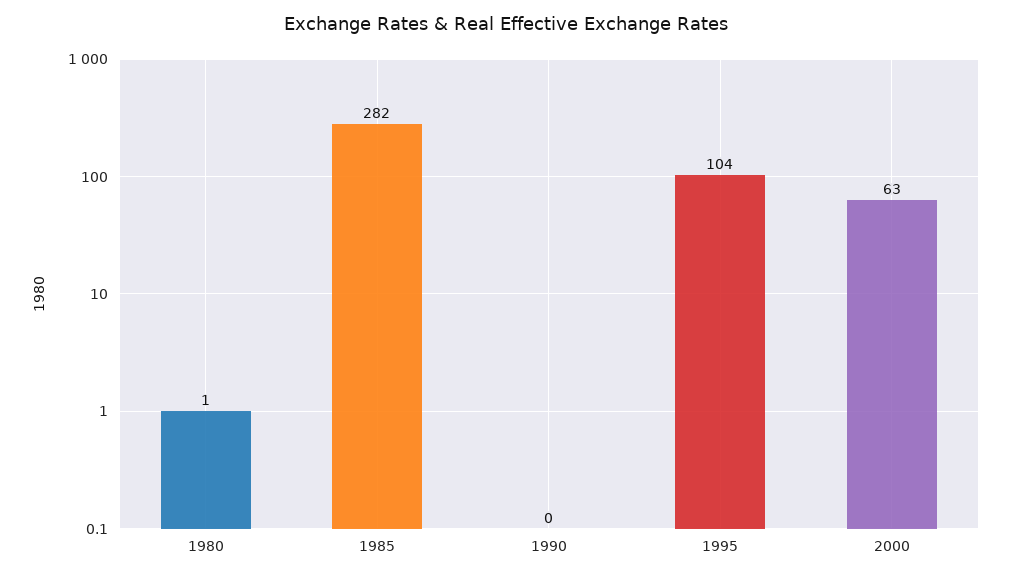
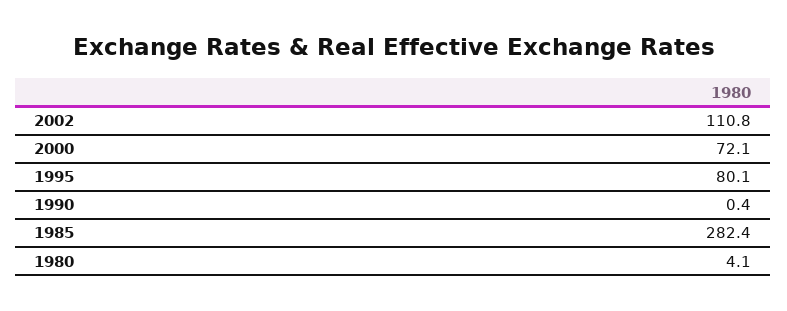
1980: 1 -> 4.1
1995: 104 -> 80.1
2000: 63 -> 72.1
2002: none -> 110.8

